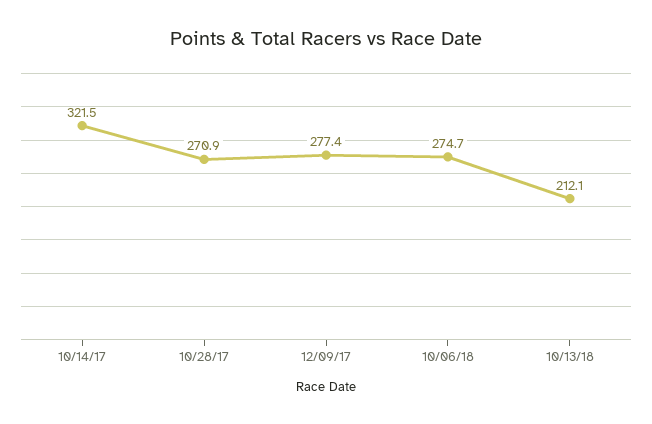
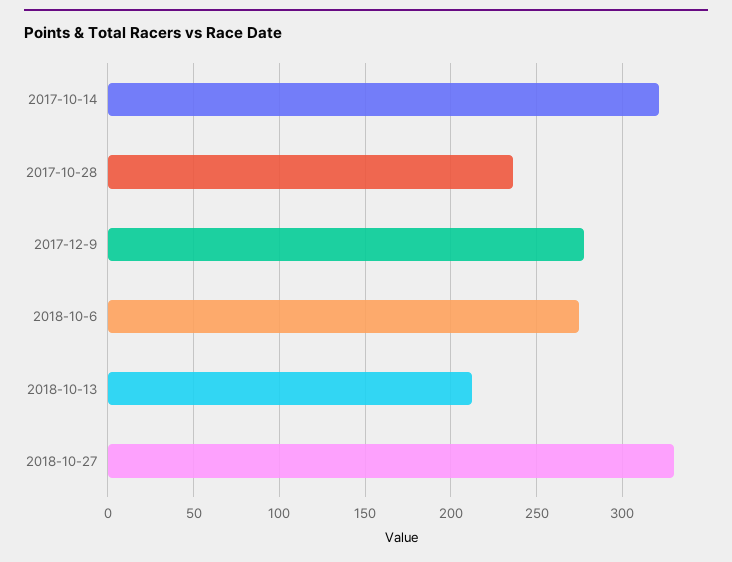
10/28/17: 270.9 -> 235
2018-10-27: none -> 330

